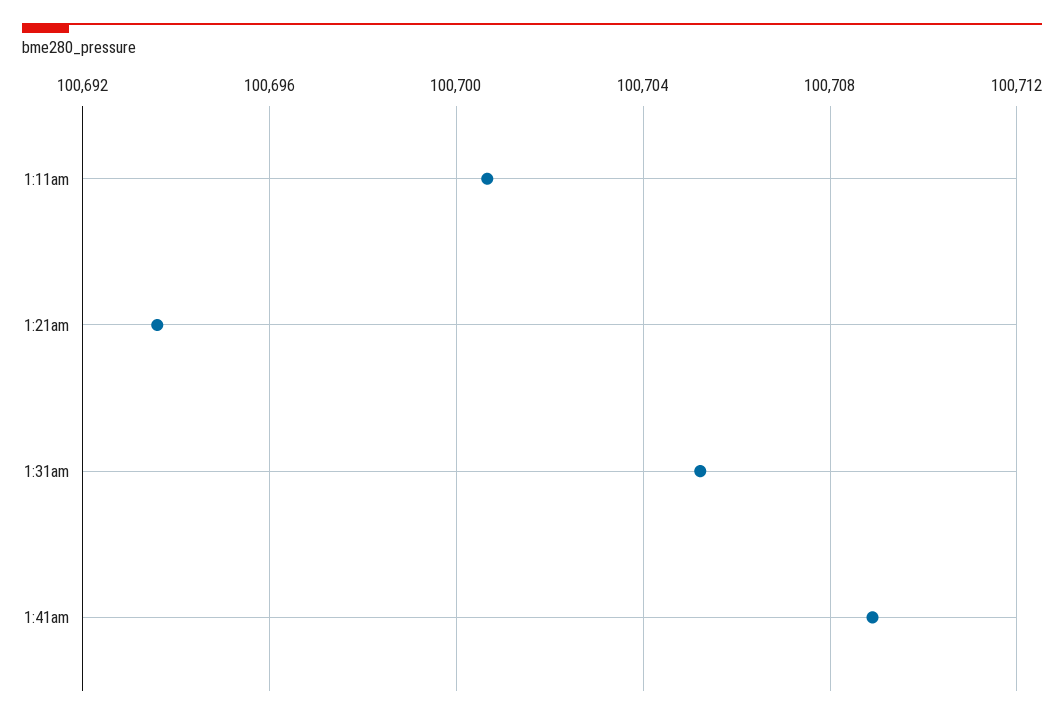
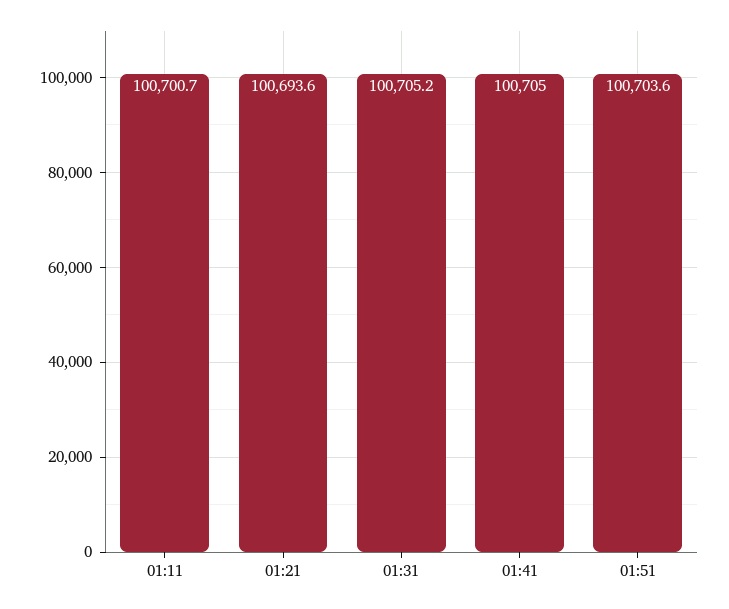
1:41am: 100709 -> 100705
01:51: none -> 100703.6

